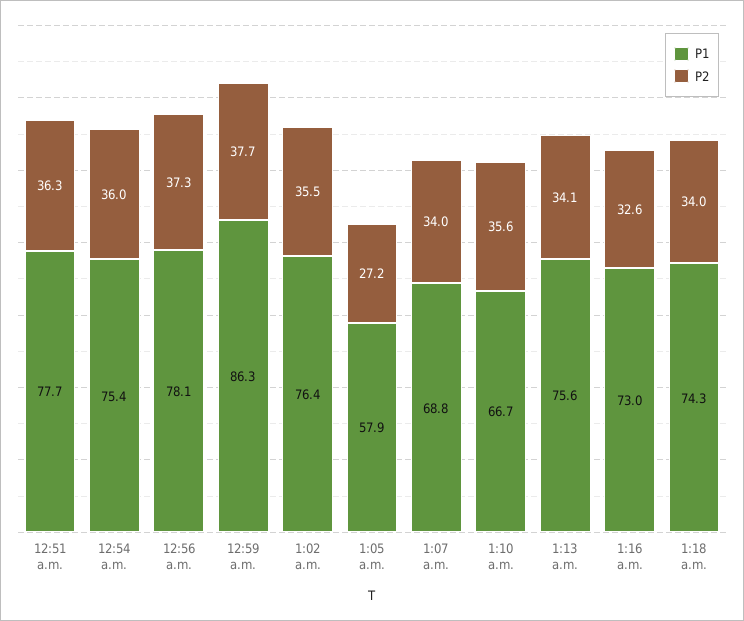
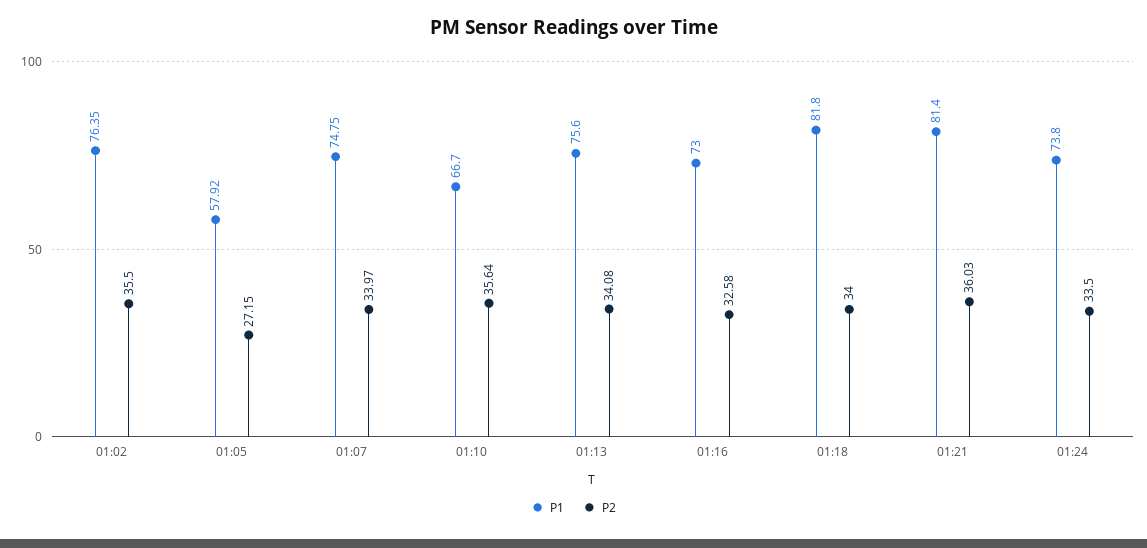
P1, 12:51 a.m.: 77.7 -> none
P2, 12:51 a.m.: 36.3 -> none
P1, 12:54 a.m.: 75.4 -> none
P2, 12:54 a.m.: 36 -> none
P1, 12:56 a.m.: 78.1 -> none
P2, 12:56 a.m.: 37.3 -> none
P1, 12:59 a.m.: 86.3 -> none
P2, 12:59 a.m.: 37.7 -> none
P1, 1:07 a.m.: 68.8 -> 74.75
P1, 1:18 a.m.: 74.3 -> 81.8
P1, 01:21: none -> 81.4
P2, 01:21: none -> 36.03
P1, 01:24: none -> 73.8
P2, 01:24: none -> 33.5

